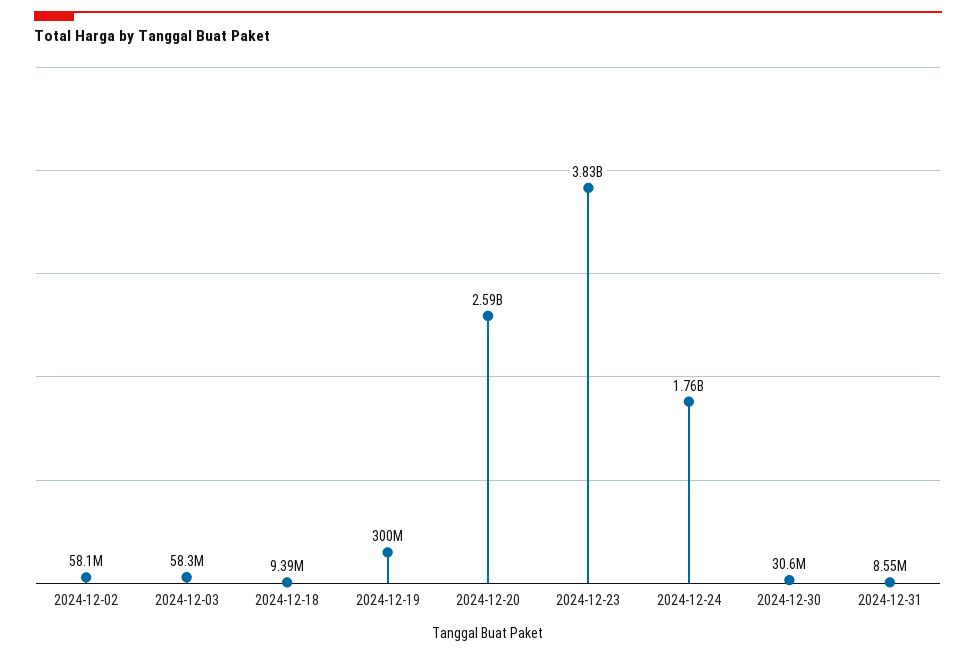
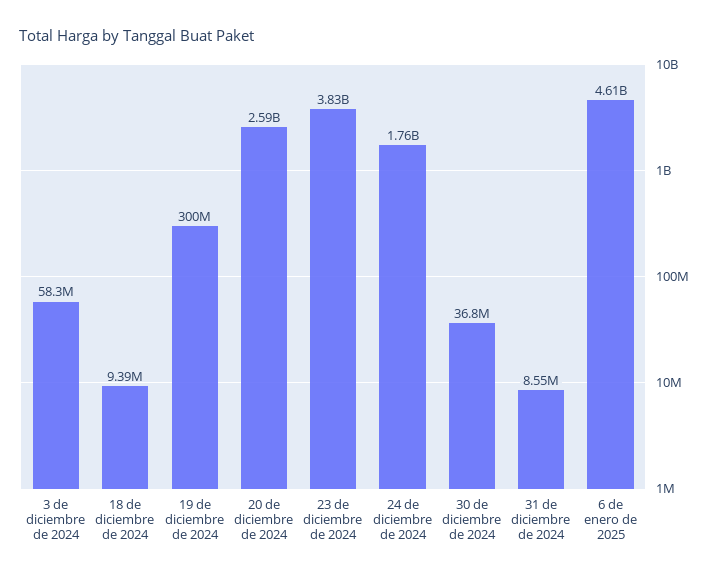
2024-12-02: 58100000 -> none
2024-12-30: 30600000 -> 36800000
6 de enero de 2025: none -> 4610000000

